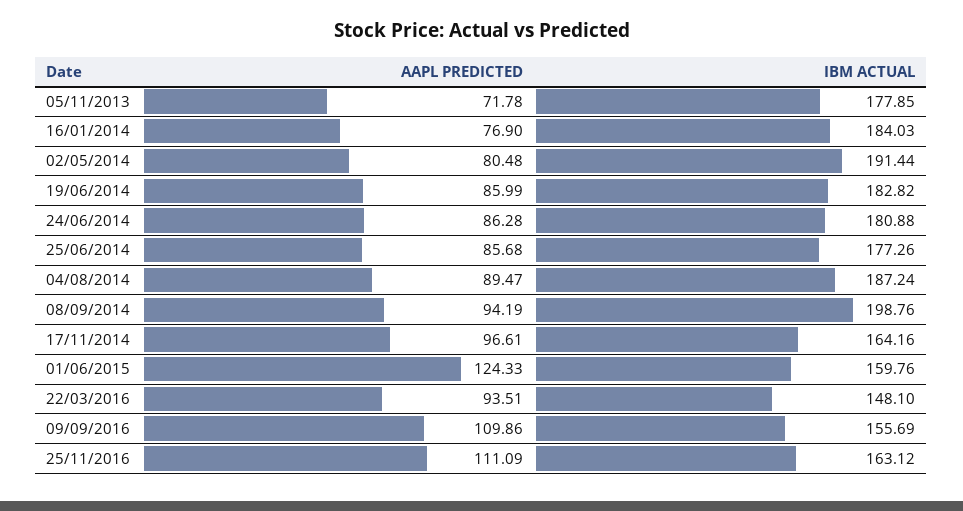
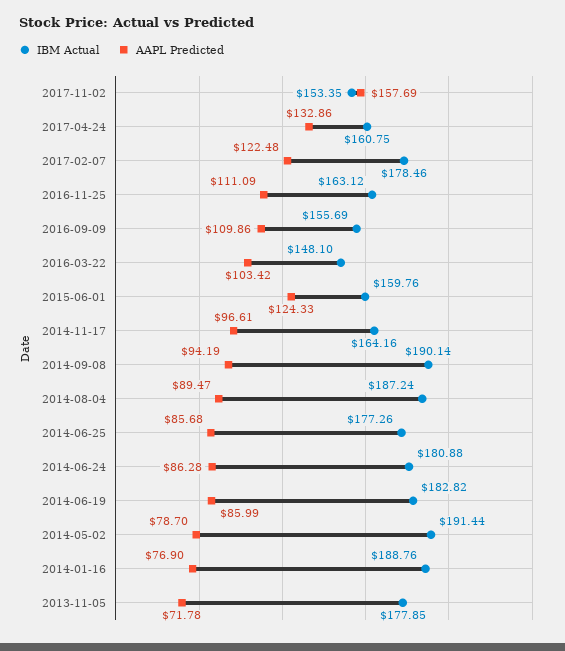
IBM ACTUAL, 16/01/2014: 184.03 -> 188.76
AAPL PREDICTED, 02/05/2014: 80.48 -> 78.7
IBM ACTUAL, 08/09/2014: 198.76 -> 190.14
AAPL PREDICTED, 22/03/2016: 93.51 -> 103.42
IBM ACTUAL, 2017-11-02: none -> 153.35
AAPL PREDICTED, 2017-11-02: none -> 157.69
IBM ACTUAL, 2017-04-24: none -> 160.75
AAPL PREDICTED, 2017-04-24: none -> 132.86
IBM ACTUAL, 2017-02-07: none -> 178.46
AAPL PREDICTED, 2017-02-07: none -> 122.48

